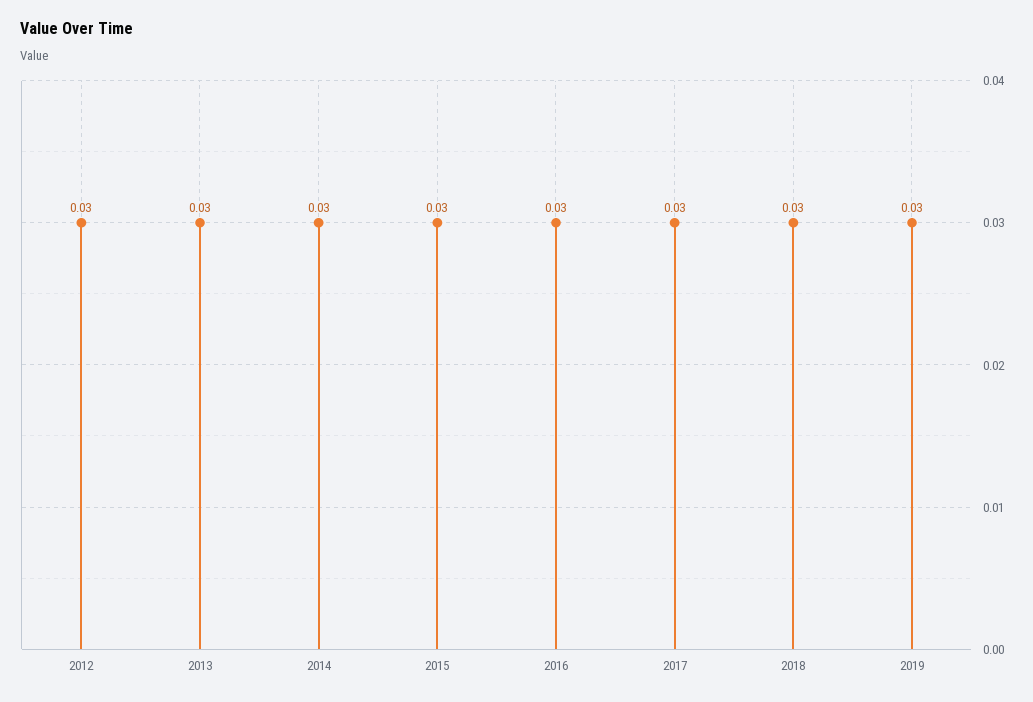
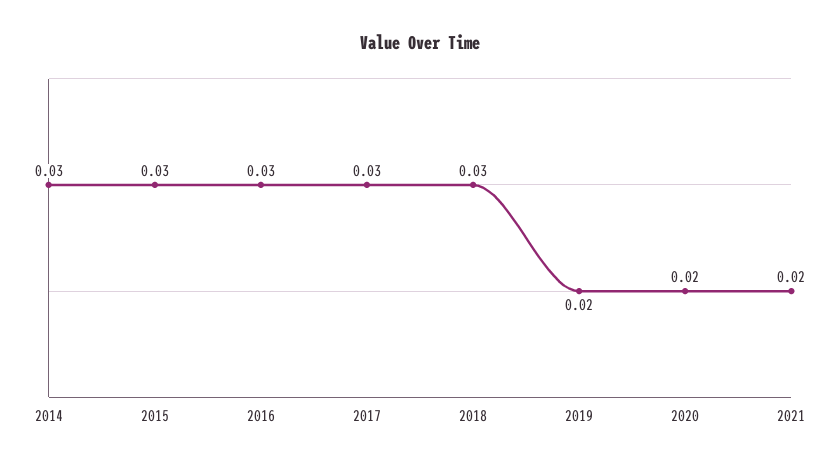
2012: 0.03 -> none
2013: 0.03 -> none
2019: 0.03 -> 0.02
2020: none -> 0.02
2021: none -> 0.02

